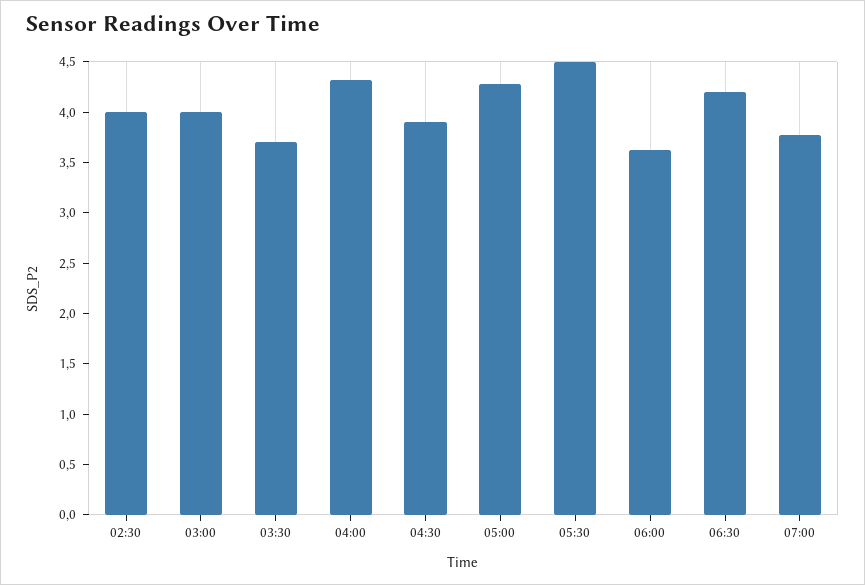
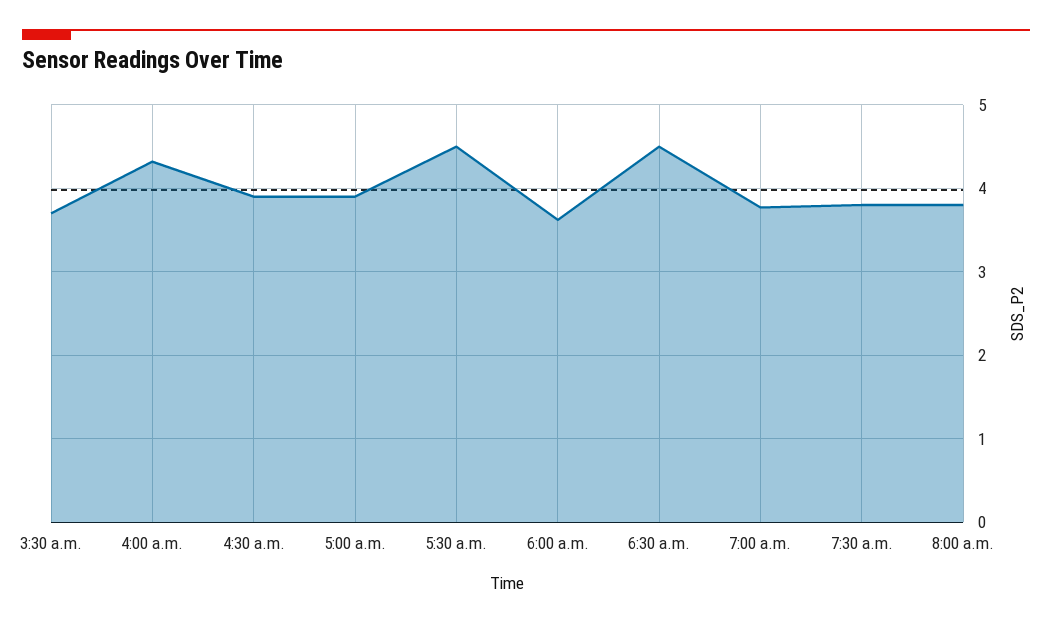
02:30: 4 -> none
03:00: 4 -> none
05:00: 4.3 -> 3.9
06:30: 4.2 -> 4.5
7:30 a.m.: none -> 3.8
8:00 a.m.: none -> 3.8

